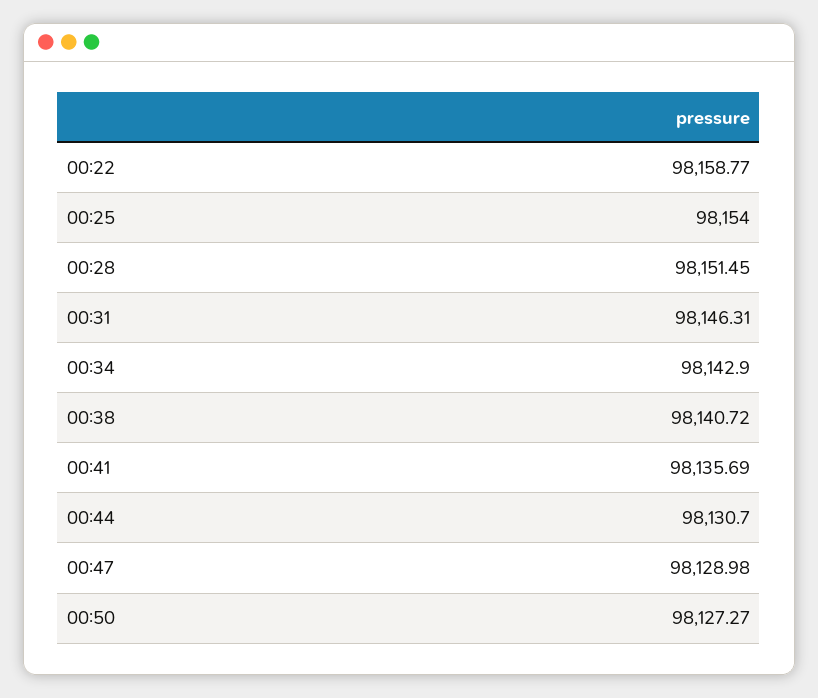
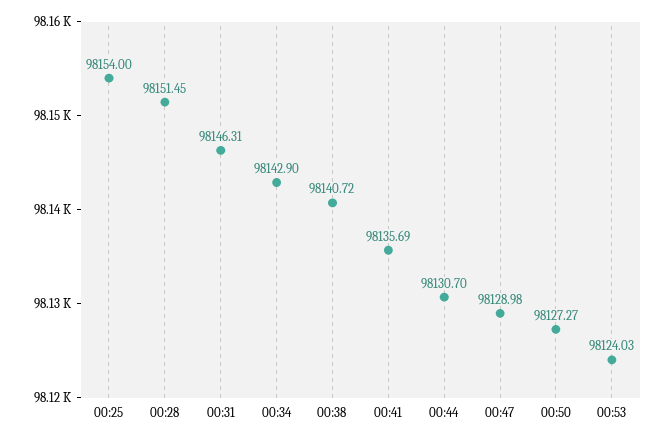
00:22: 98158.77 -> none
00:53: none -> 98124.03

